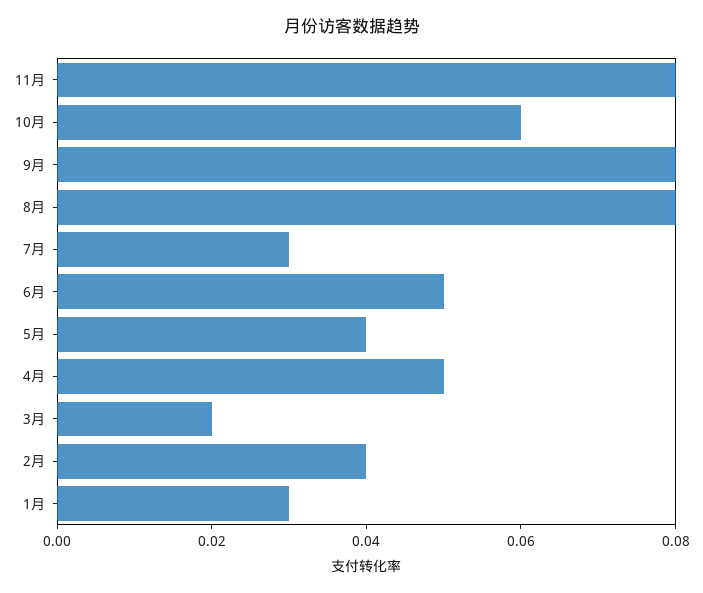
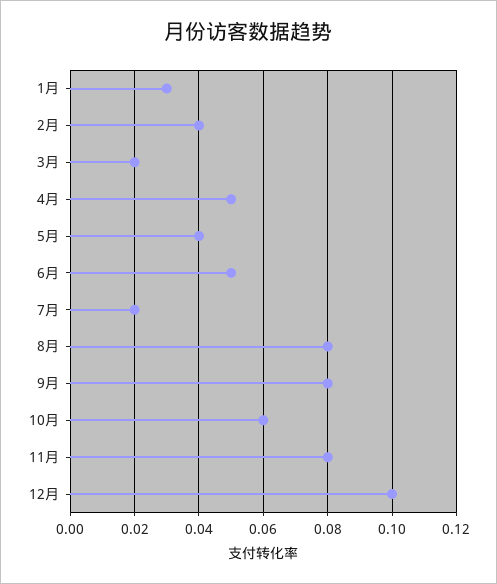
7月: 0.03 -> 0.02
12月: none -> 0.1

